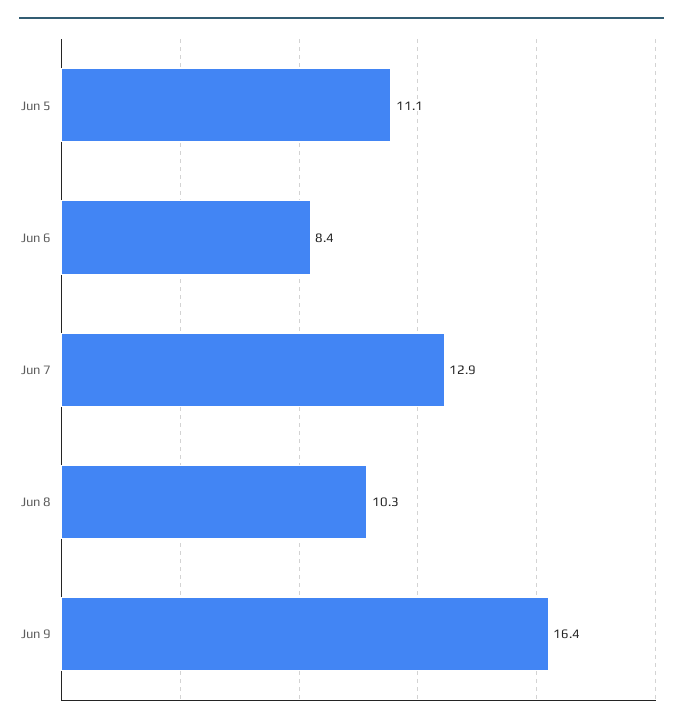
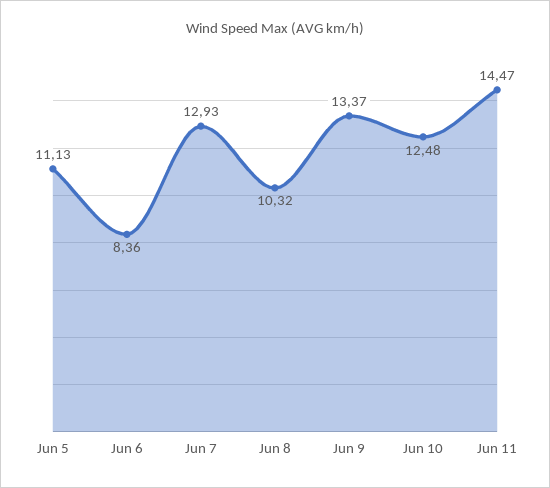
Jun 9: 16.4 -> 13.37
Jun 10: none -> 12.48
Jun 11: none -> 14.47

